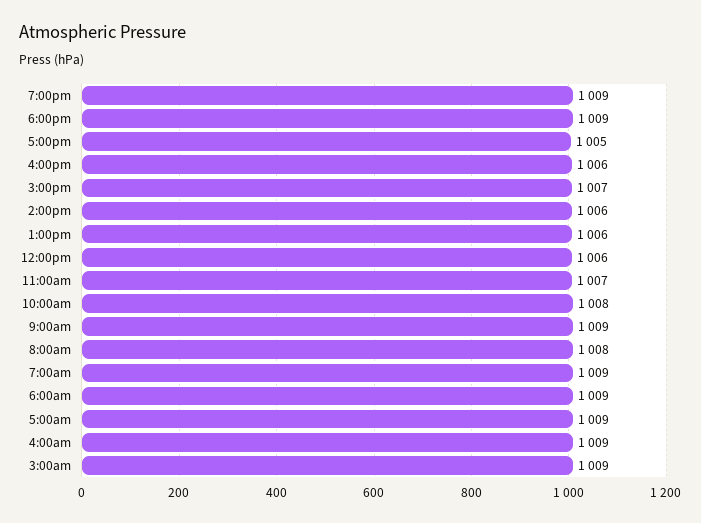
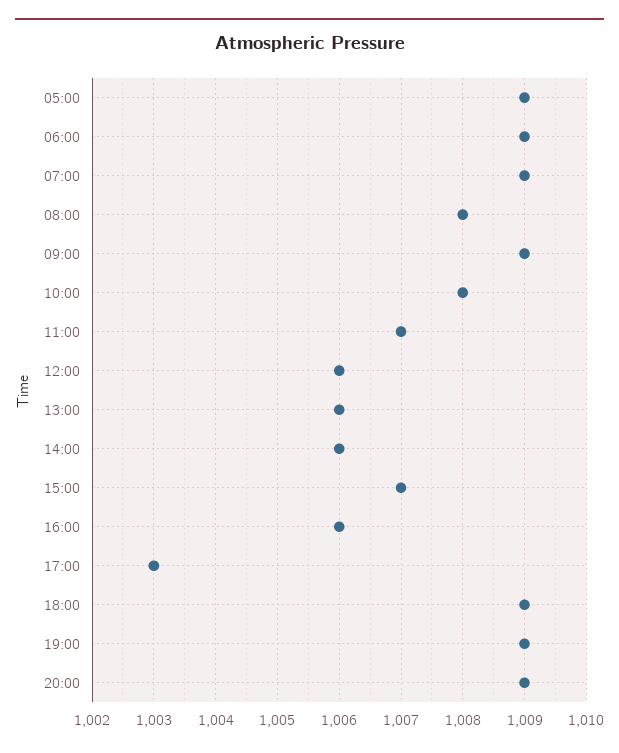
5:00pm: 1005 -> 1003
4:00am: 1009 -> none
3:00am: 1009 -> none
20:00: none -> 1009

